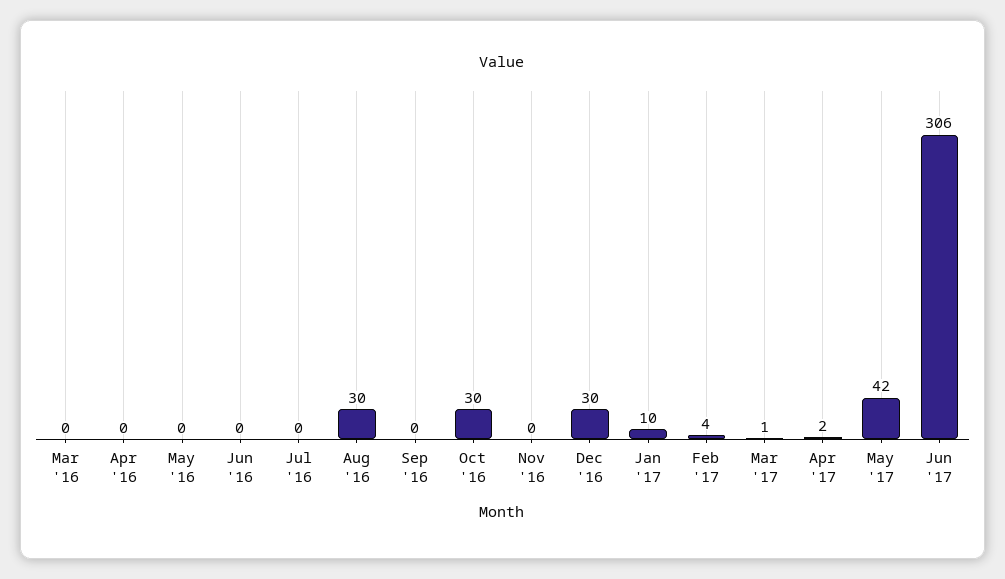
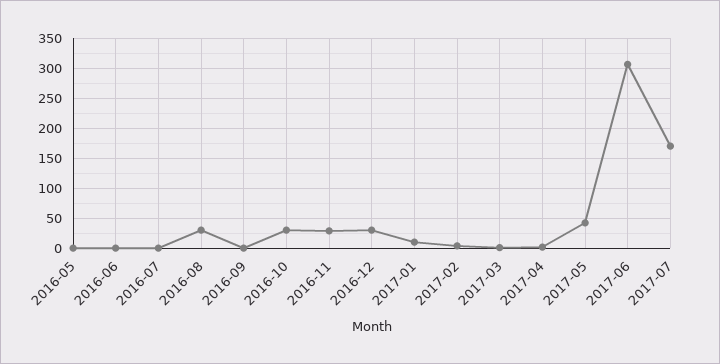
Mar '16: 0 -> none
Apr '16: 0 -> none
Nov '16: 0 -> 30
2017-07: none -> 170

